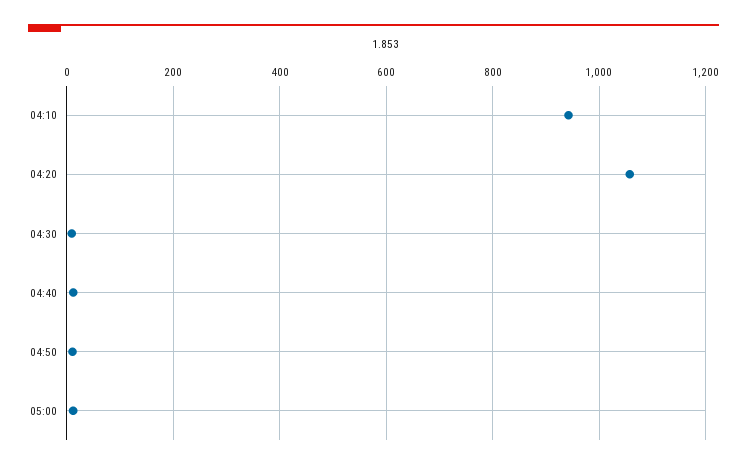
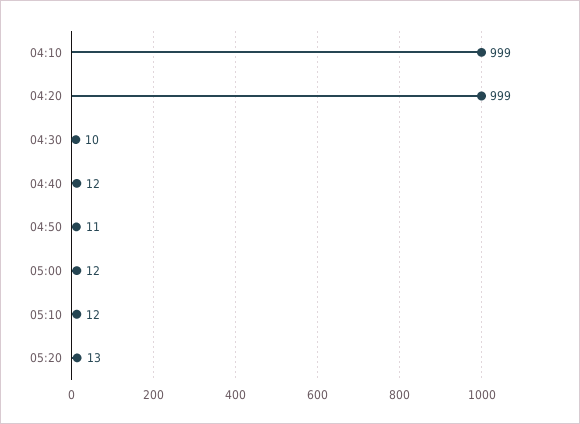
04:10: 940 -> 999
04:20: 1060 -> 999
05:10: none -> 12
05:20: none -> 13

